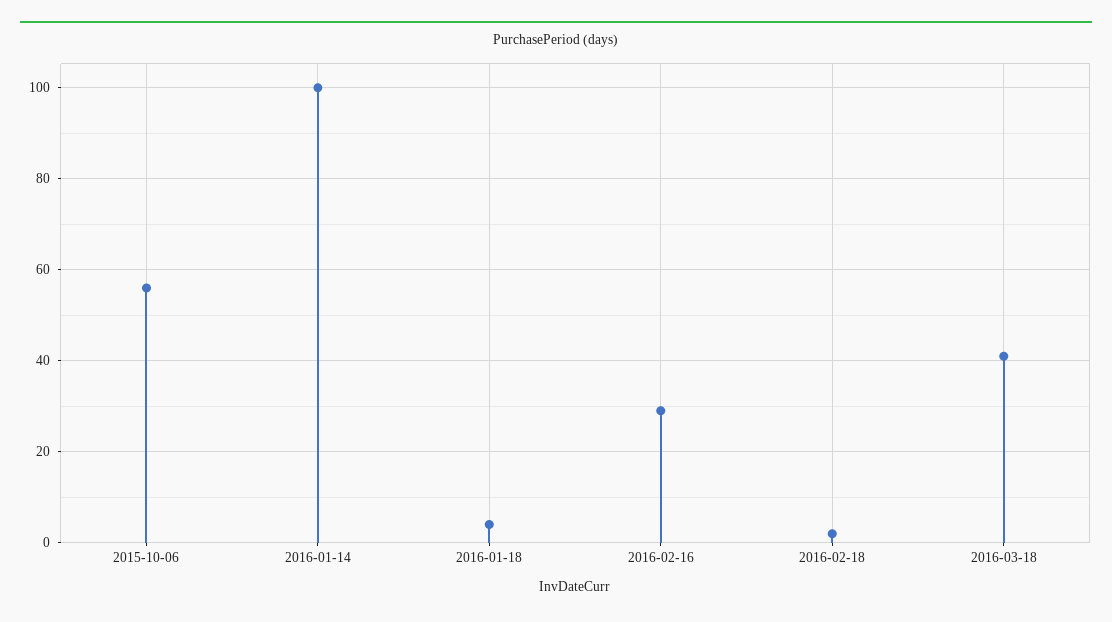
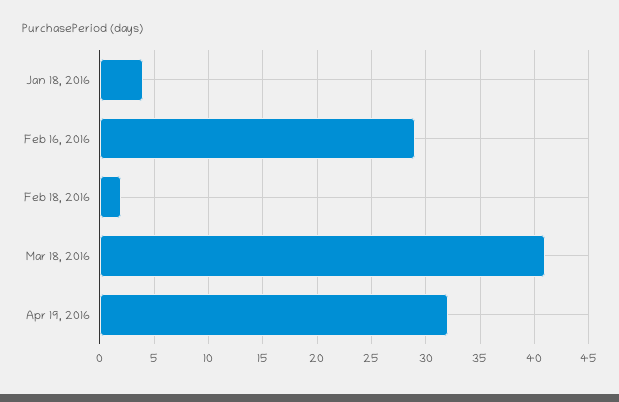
2015-10-06: 55 -> none
2016-01-14: 100 -> none
Apr 19, 2016: none -> 32

